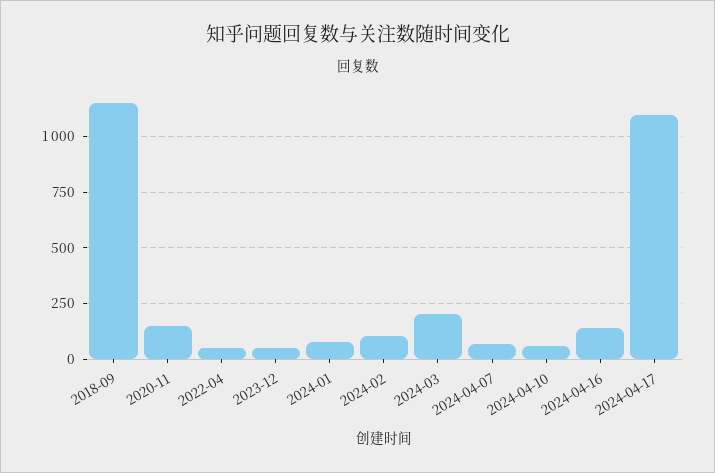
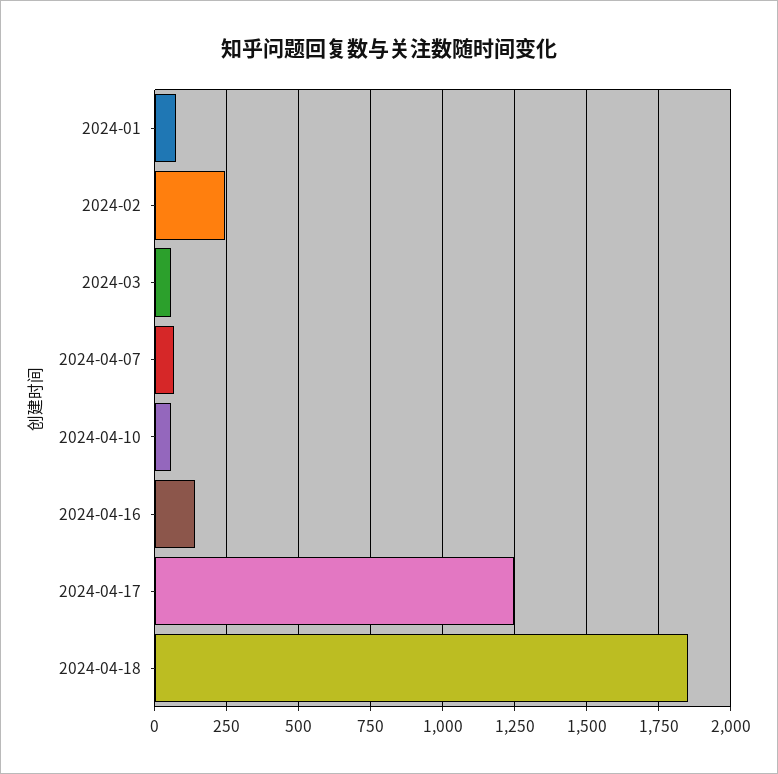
2018-09: 1150 -> none
2020-11: 150 -> none
2022-04: 50 -> none
2023-12: 50 -> none
2024-02: 100 -> 250
2024-03: 200 -> 50
2024-04-17: 1100 -> 1250
2024-04-18: none -> 1850

